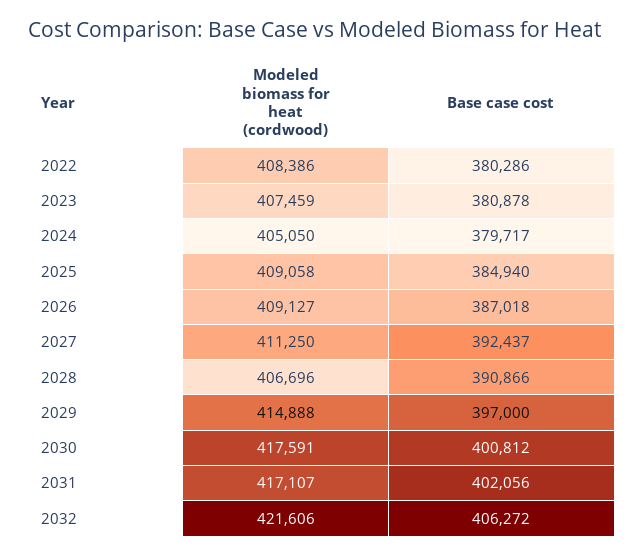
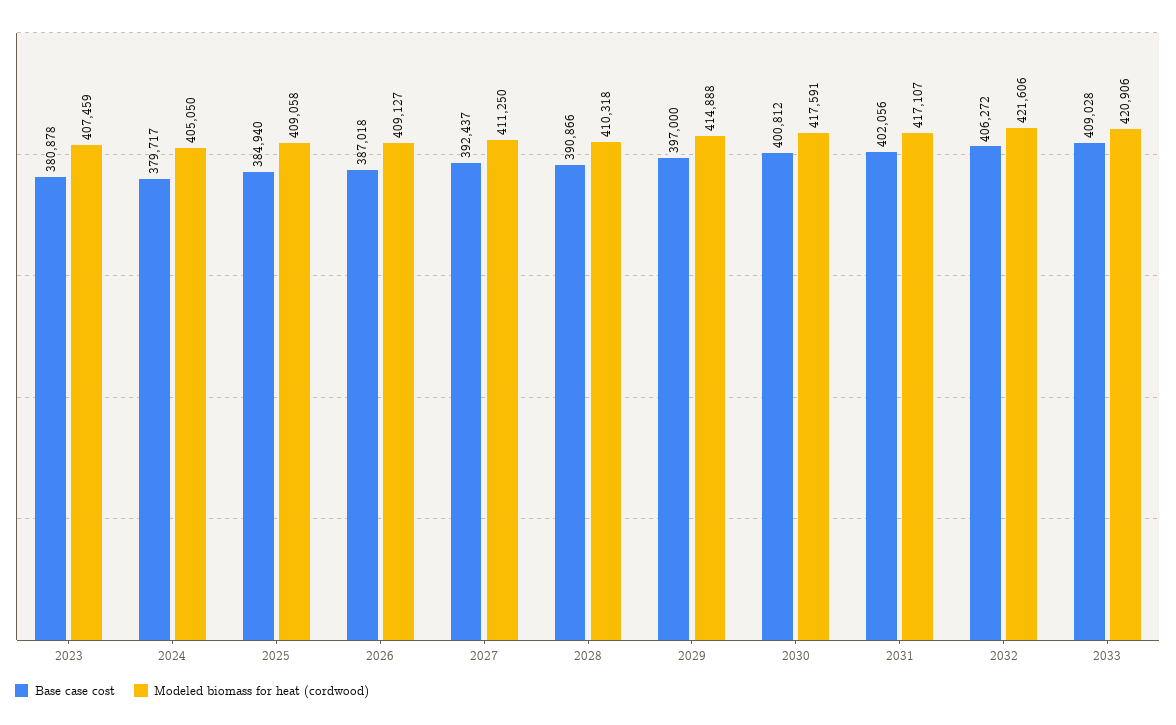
Modeled biomass for heat (cordwood), 2022: 408386 -> none
Base case cost, 2022: 380286 -> none
Modeled biomass for heat (cordwood), 2028: 406696 -> 410318
Base case cost, 2033: none -> 409028
Modeled biomass for heat (cordwood), 2033: none -> 420906

